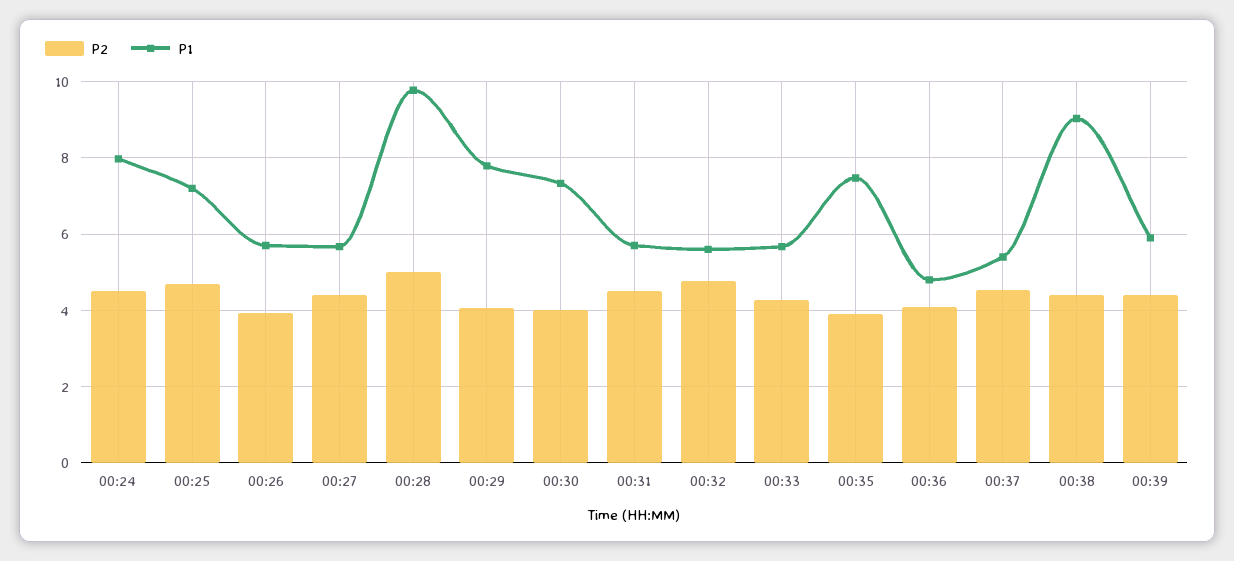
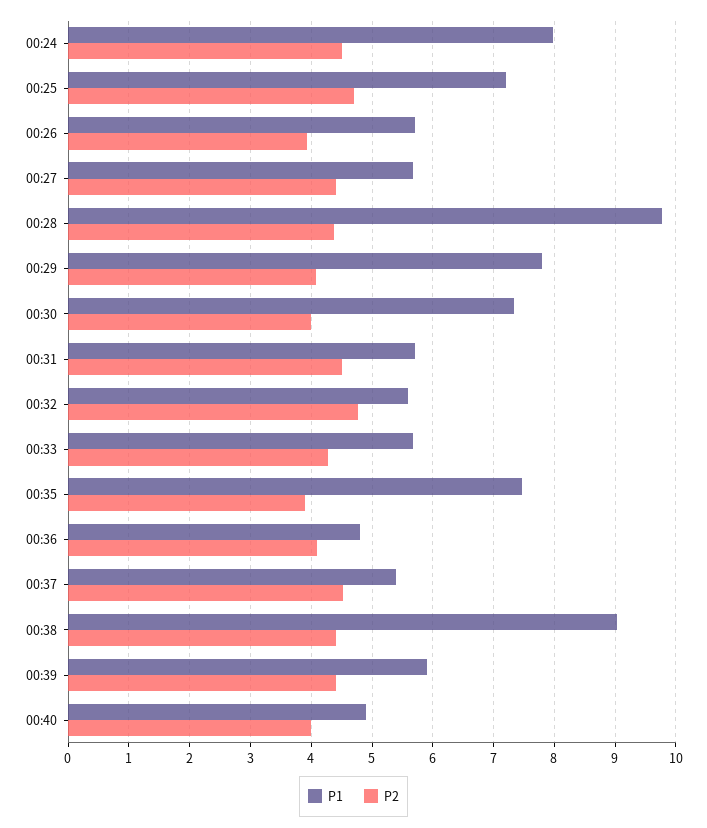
P2, 00:28: 5 -> 4.4
P1, 00:40: none -> 4.9
P2, 00:40: none -> 4

